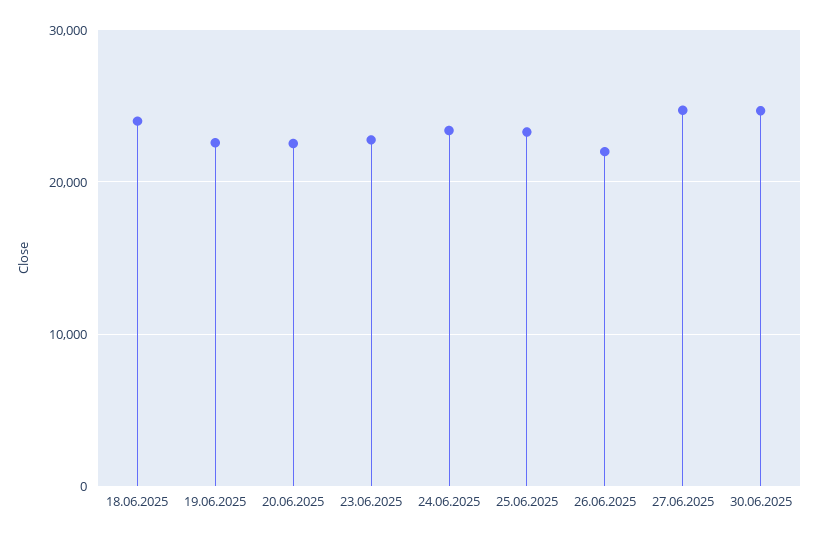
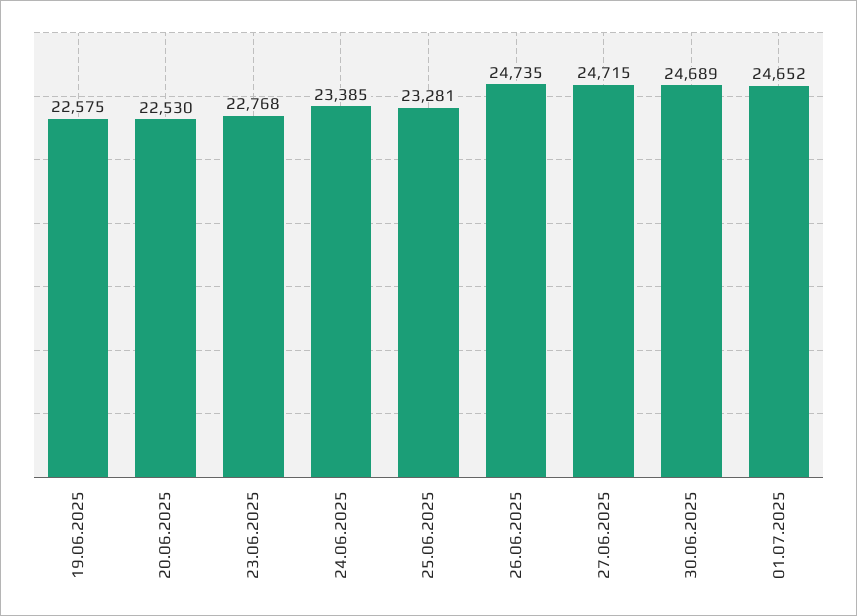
18.06.2025: 24000 -> none
26.06.2025: 22000 -> 24735
01.07.2025: none -> 24652

